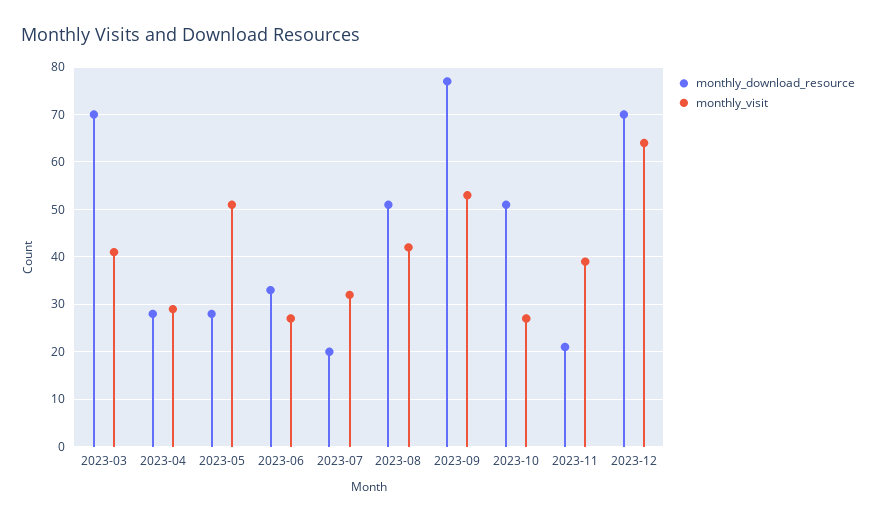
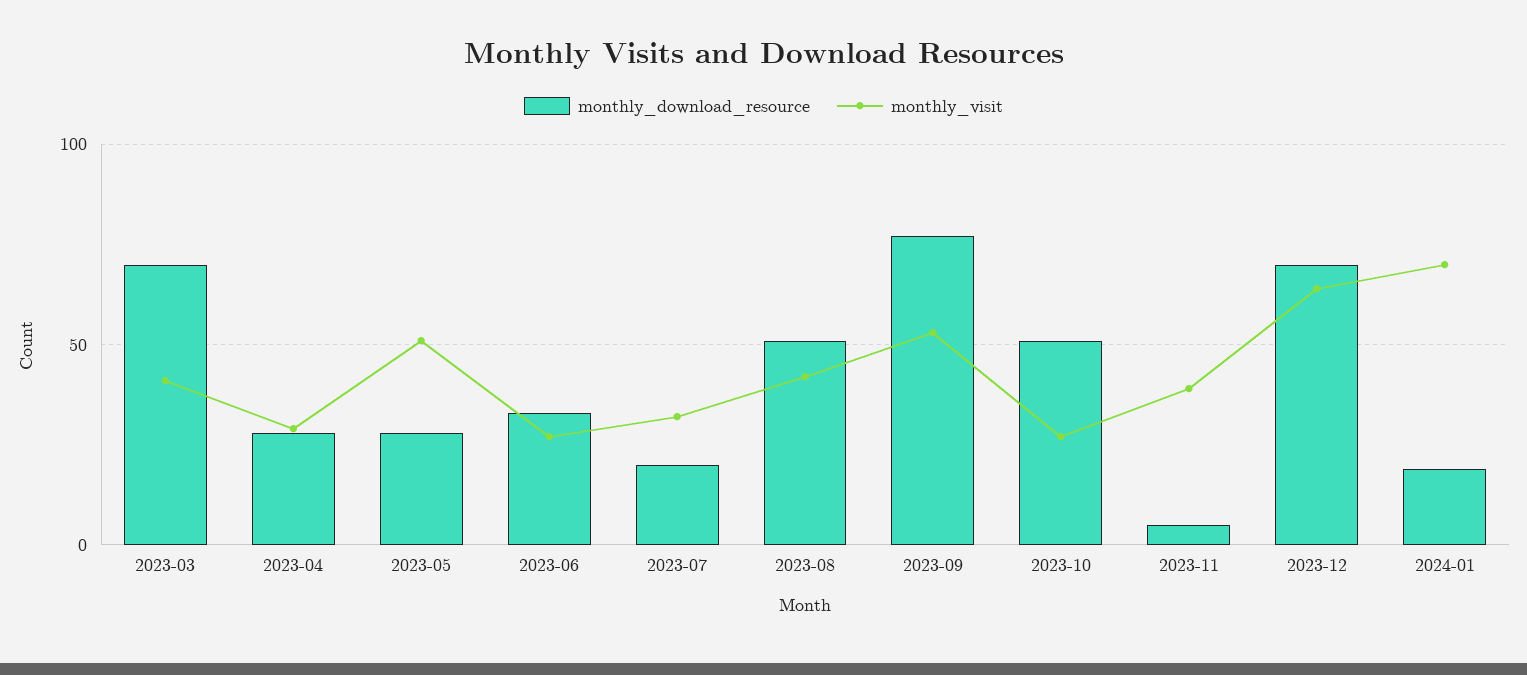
monthly_download_resource, 2023-11: 20 -> 5
monthly_download_resource, 2024-01: none -> 20
monthly_visit, 2024-01: none -> 70

